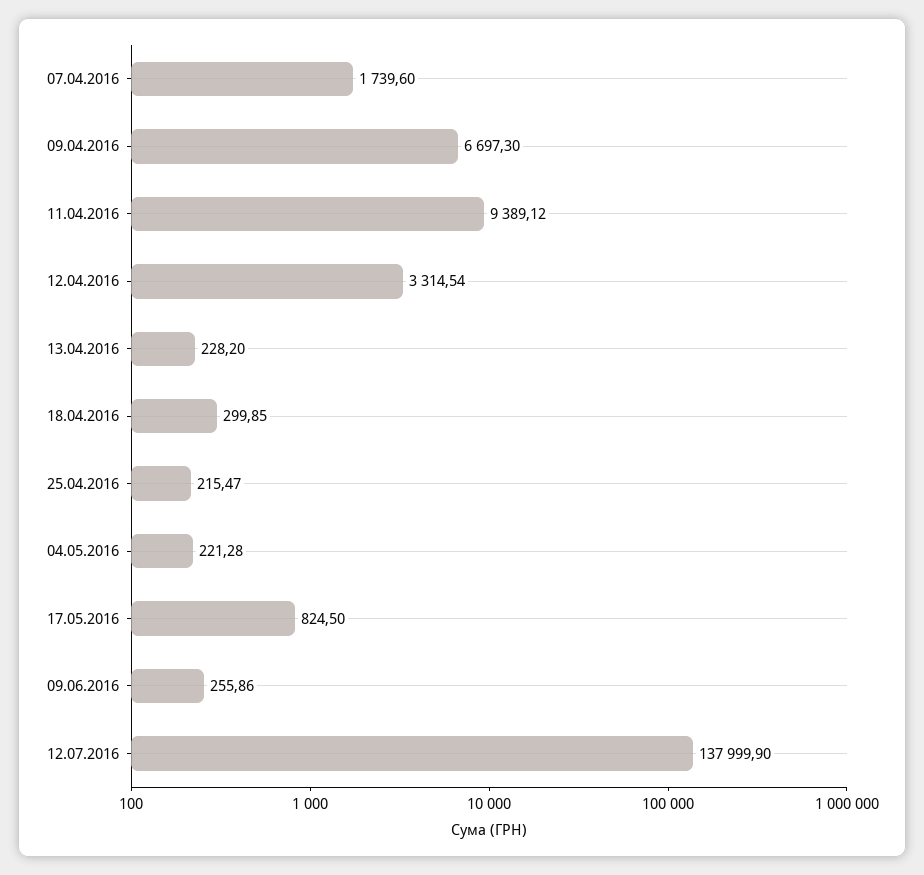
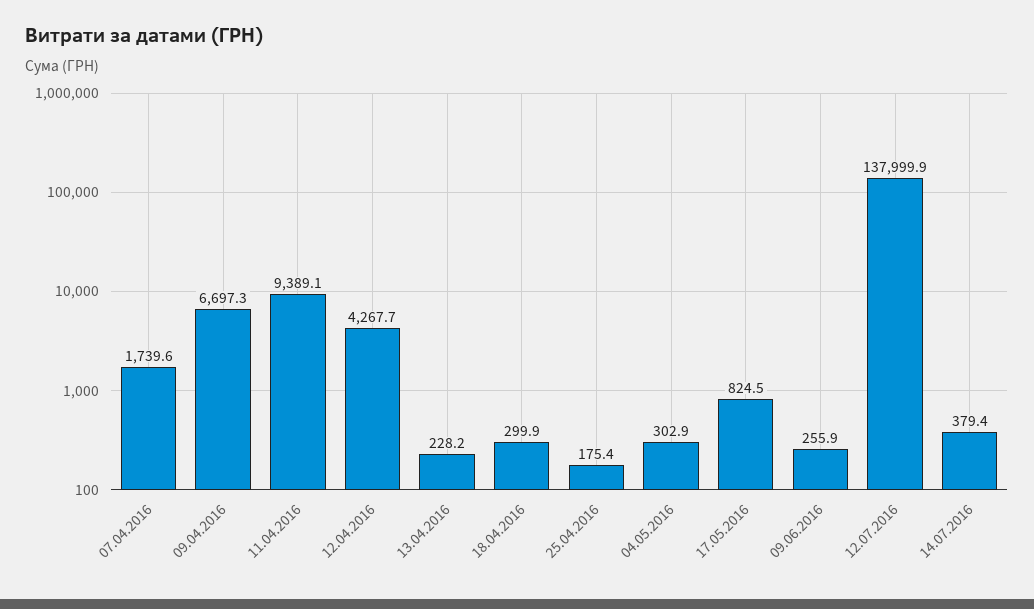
12.04.2016: 3314.54 -> 4267.7
25.04.2016: 215.47 -> 175.4
04.05.2016: 221.28 -> 302.9
14.07.2016: none -> 379.4

